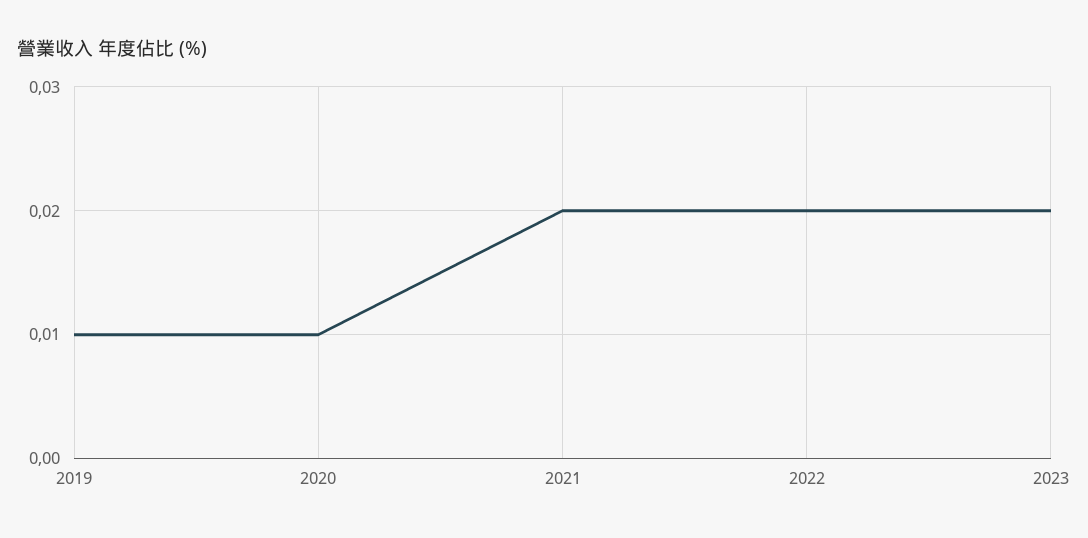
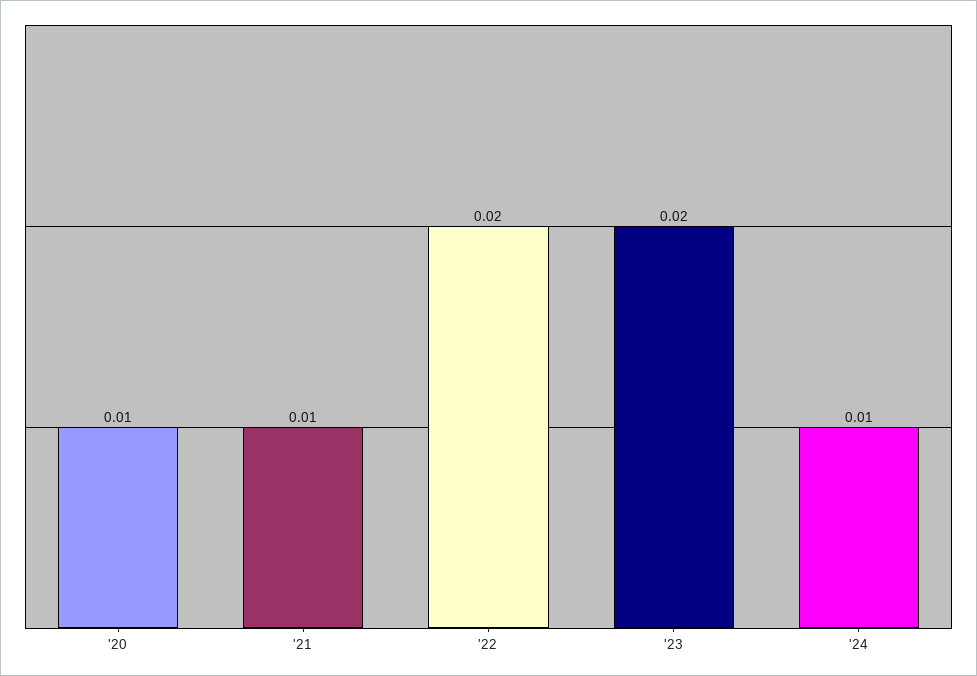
2019: 0.01 -> none
2021: 0.02 -> 0.01
'24: none -> 0.01

